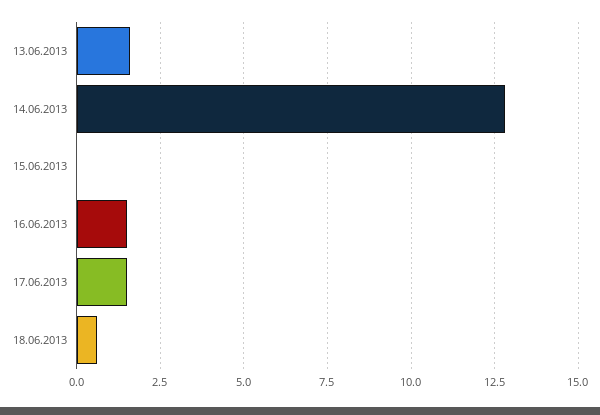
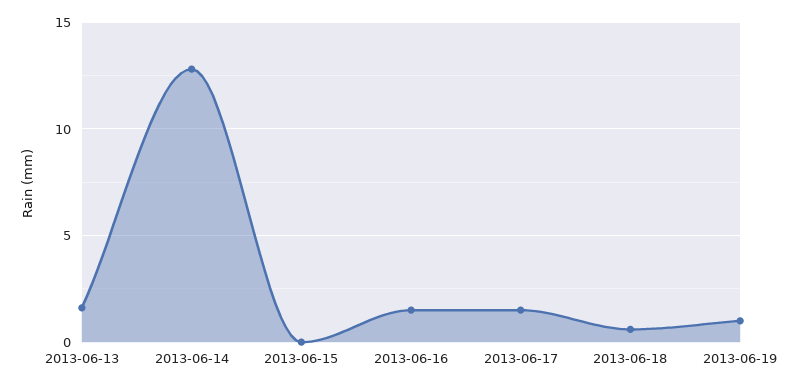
2013-06-19: none -> 1

